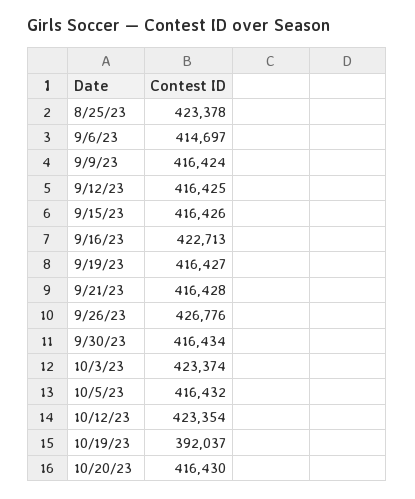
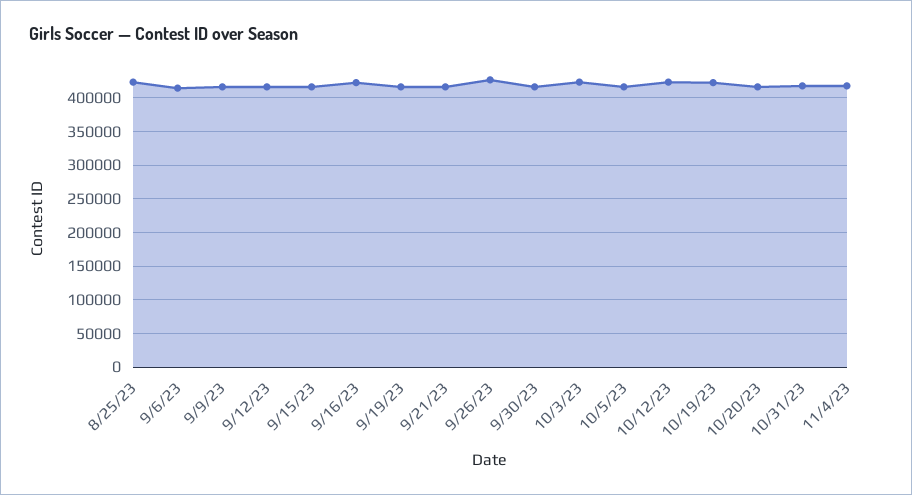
10/19/23: 392037 -> 420000
10/31/23: none -> 420000
11/4/23: none -> 420000

